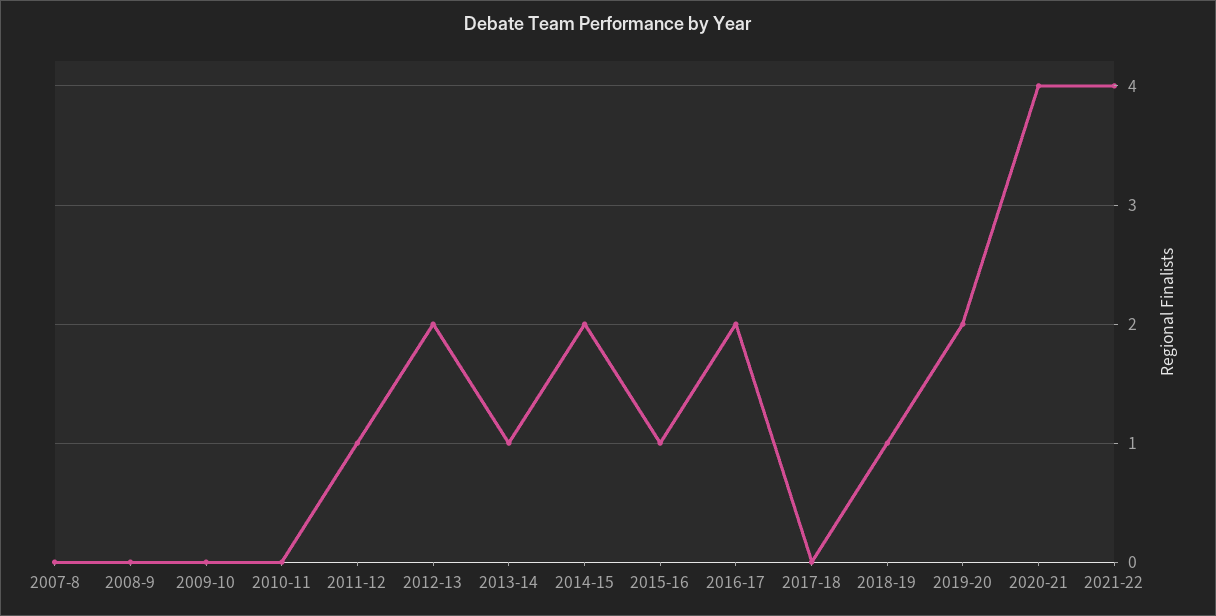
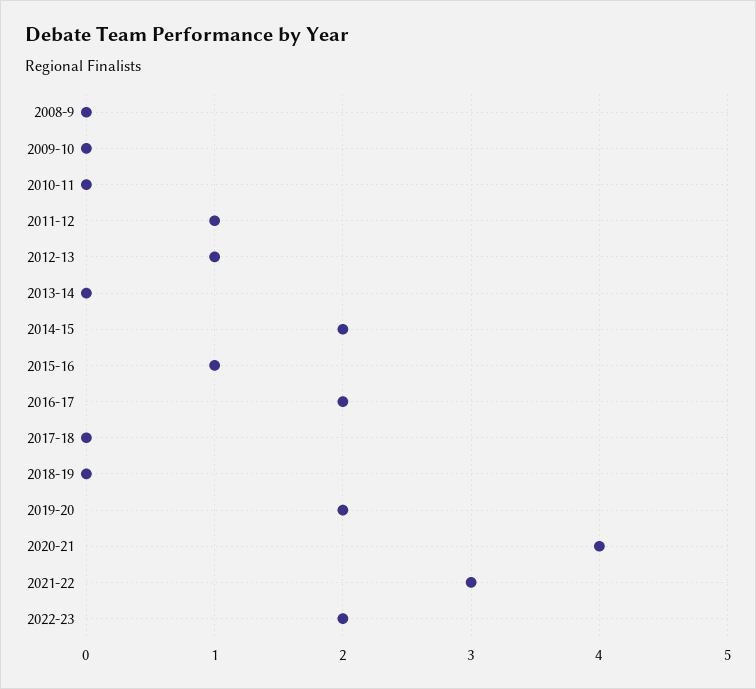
2007-8: 0 -> none
2012-13: 2 -> 1
2013-14: 1 -> 0
2018-19: 1 -> 0
2021-22: 4 -> 3
2022-23: none -> 2

